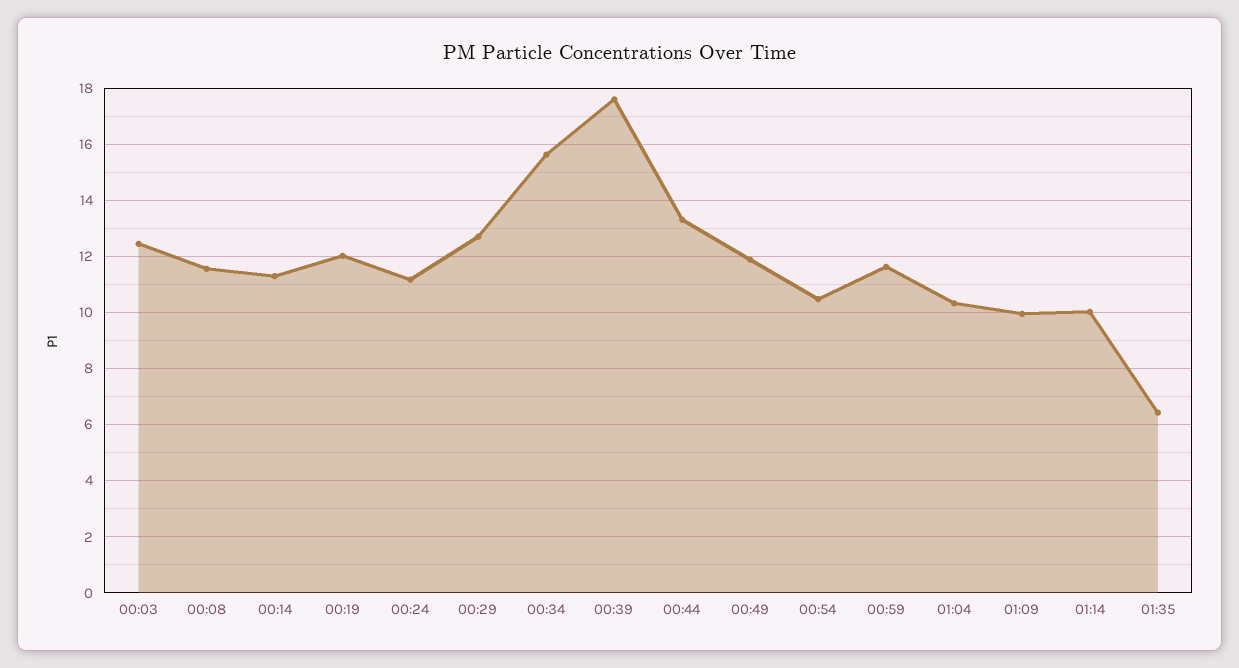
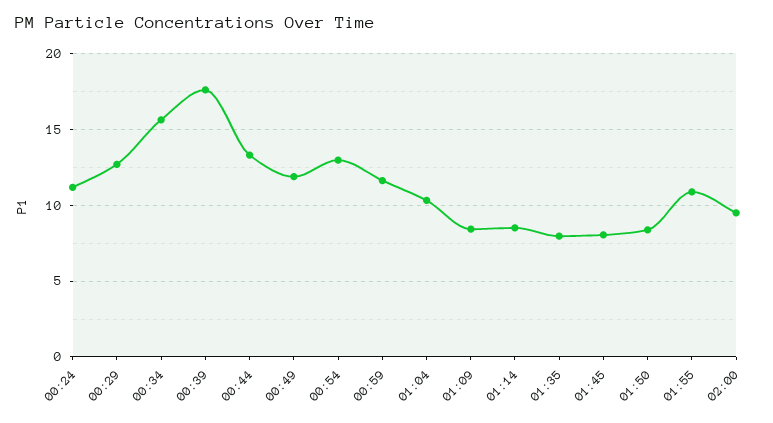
00:03: 12.5 -> none
00:08: 11.5 -> none
00:14: 11.25 -> none
00:19: 12 -> none
00:54: 10.5 -> 13
01:09: 10 -> 8.5
01:14: 10 -> 8.5
01:35: 6.5 -> 8
01:45: none -> 8
01:50: none -> 8.5
01:55: none -> 11
02:00: none -> 9.5

